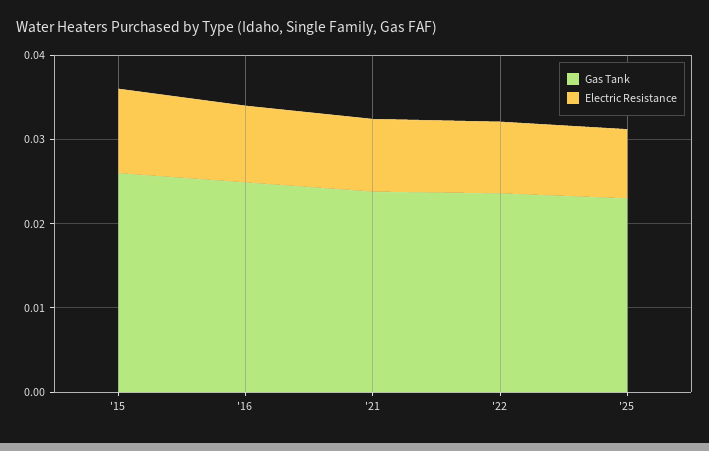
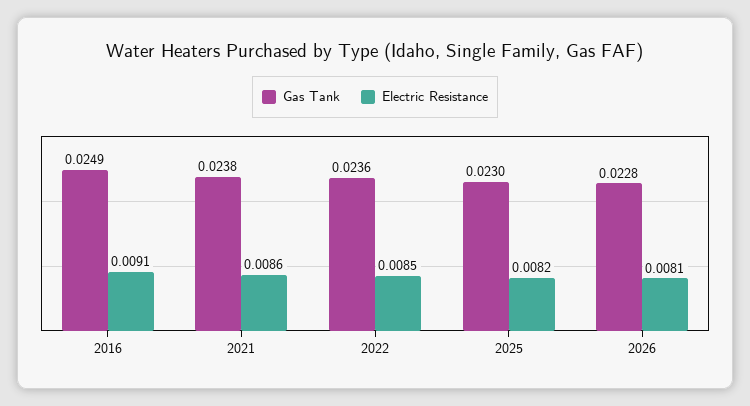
Gas Tank, '15: 0.026 -> none
Electric Resistance, '15: 0.01 -> none
Gas Tank, 2026: none -> 0.0228
Electric Resistance, 2026: none -> 0.0081

